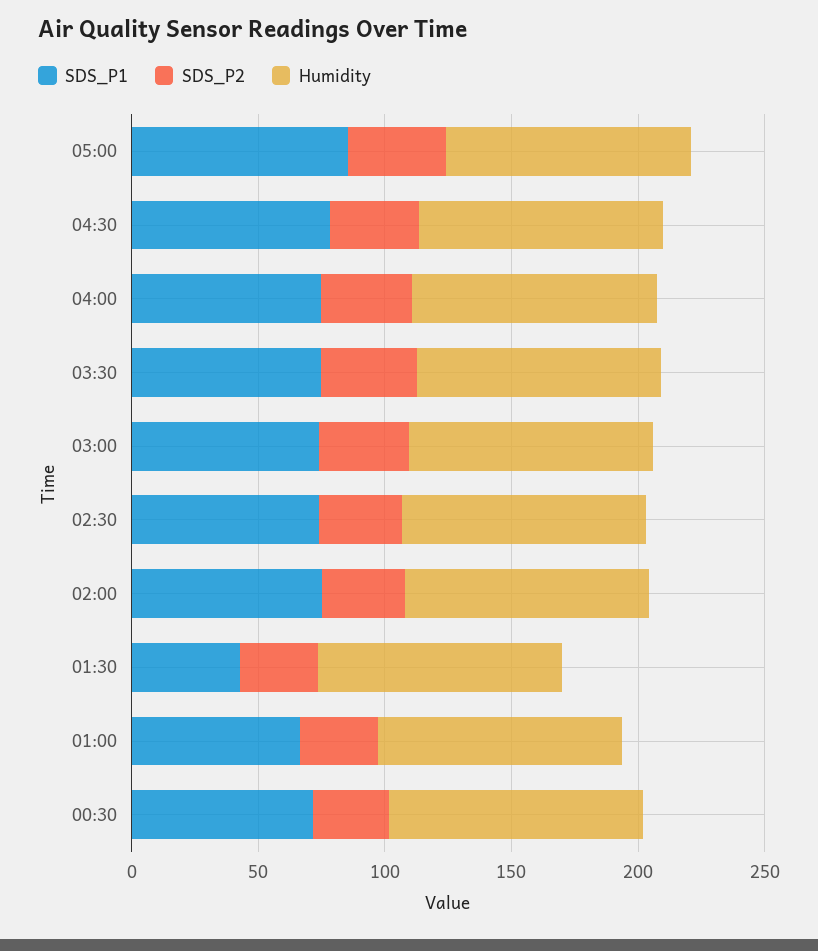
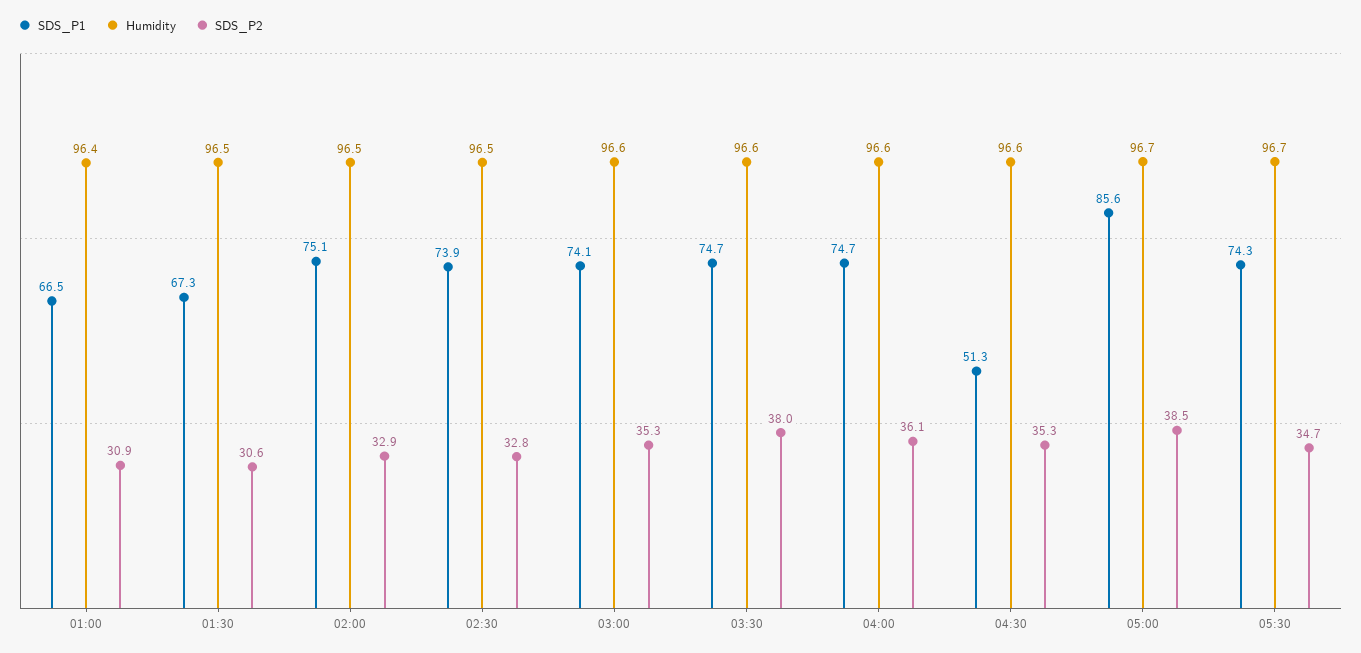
SDS_P1, 04:30: 80 -> 51.3
SDS_P1, 01:30: 40 -> 67.3
SDS_P1, 00:30: 70 -> none
SDS_P2, 00:30: 30 -> none
Humidity, 00:30: 100 -> none
SDS_P1, 05:30: none -> 74.3
Humidity, 05:30: none -> 96.7
SDS_P2, 05:30: none -> 34.7

